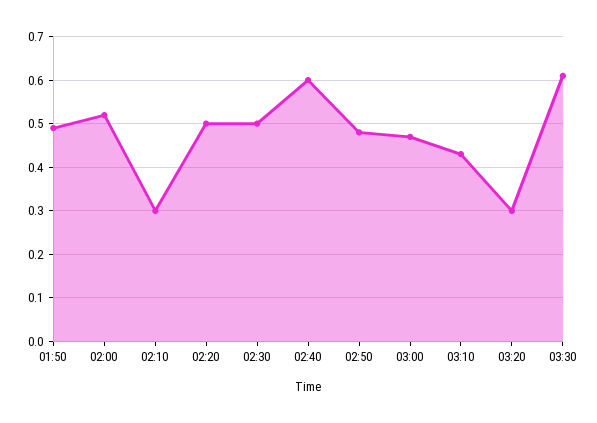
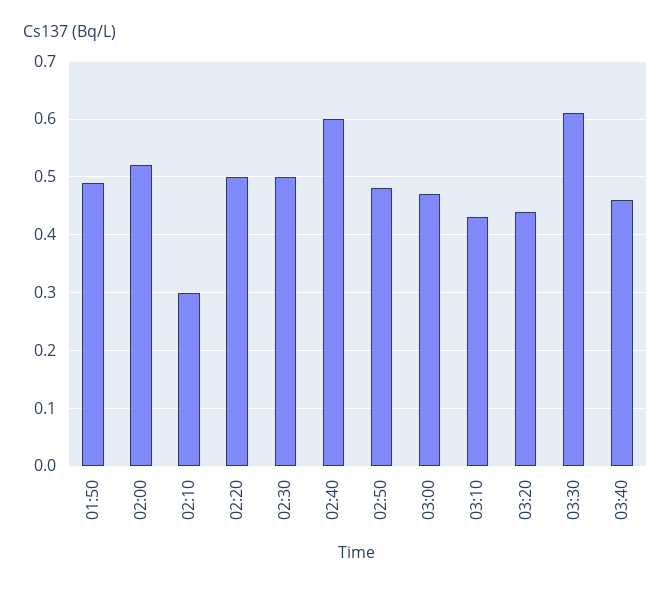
03:20: 0.3 -> 0.45
03:40: none -> 0.45

